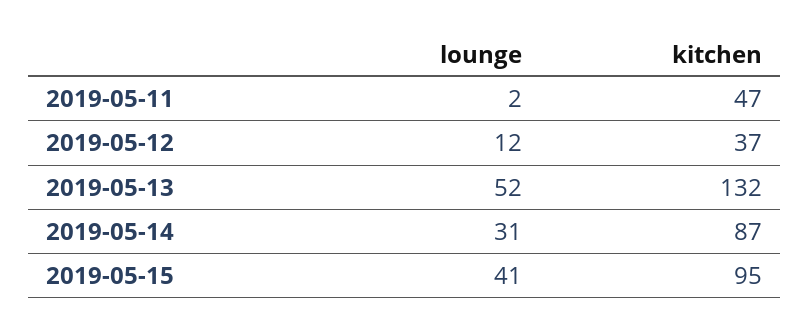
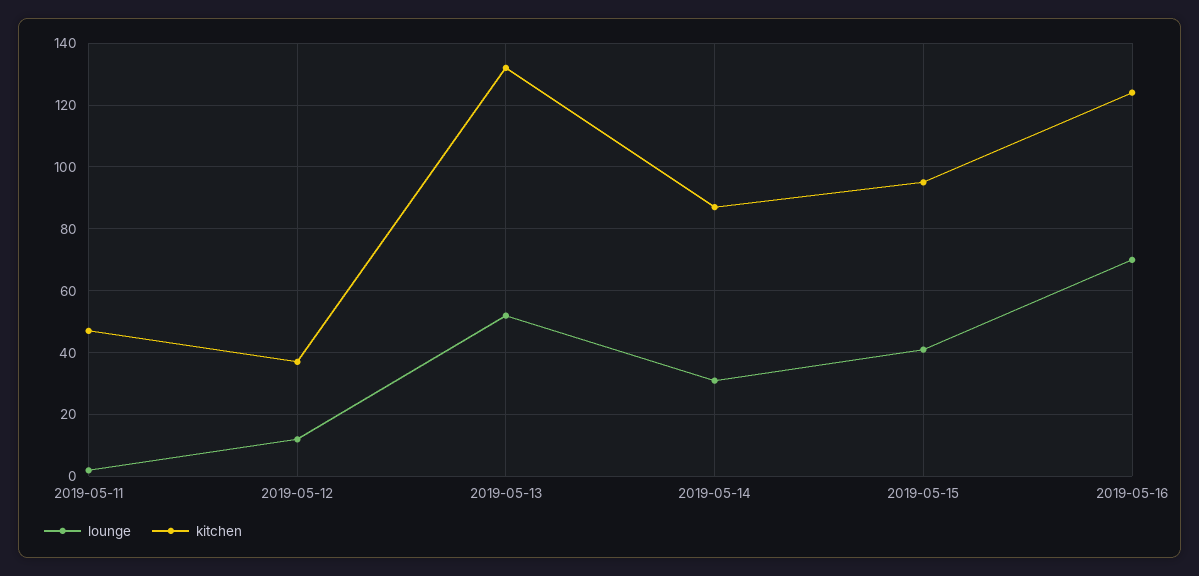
lounge, 2019-05-16: none -> 70
kitchen, 2019-05-16: none -> 125

